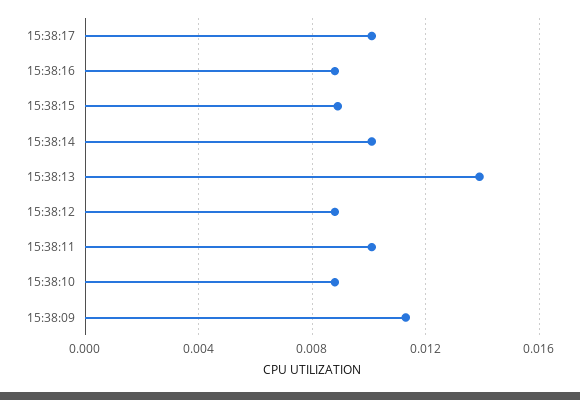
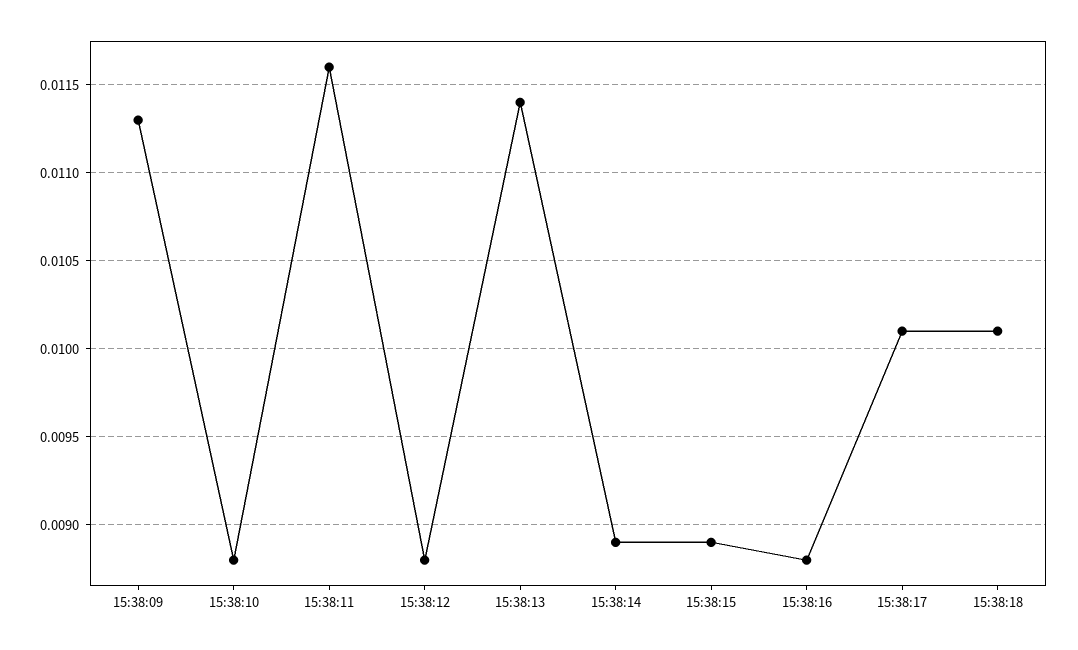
15:38:14: 0.01 -> 0.0089
15:38:13: 0.014 -> 0.0114
15:38:11: 0.01 -> 0.0116
15:38:18: none -> 0.0101

